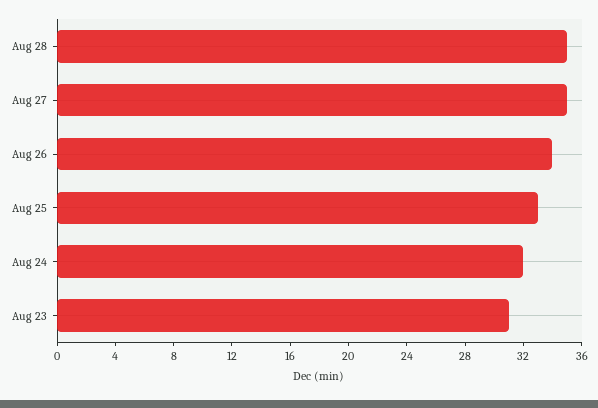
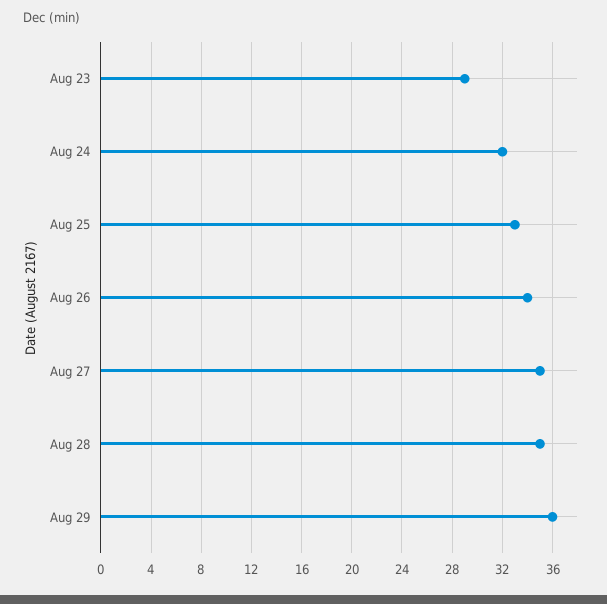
Aug 23: 31 -> 29
Aug 29: none -> 36

